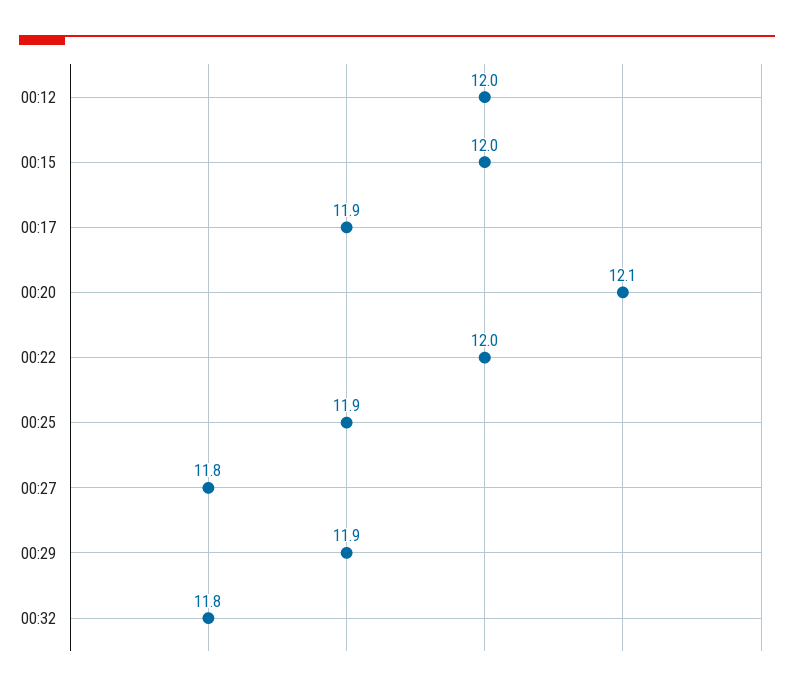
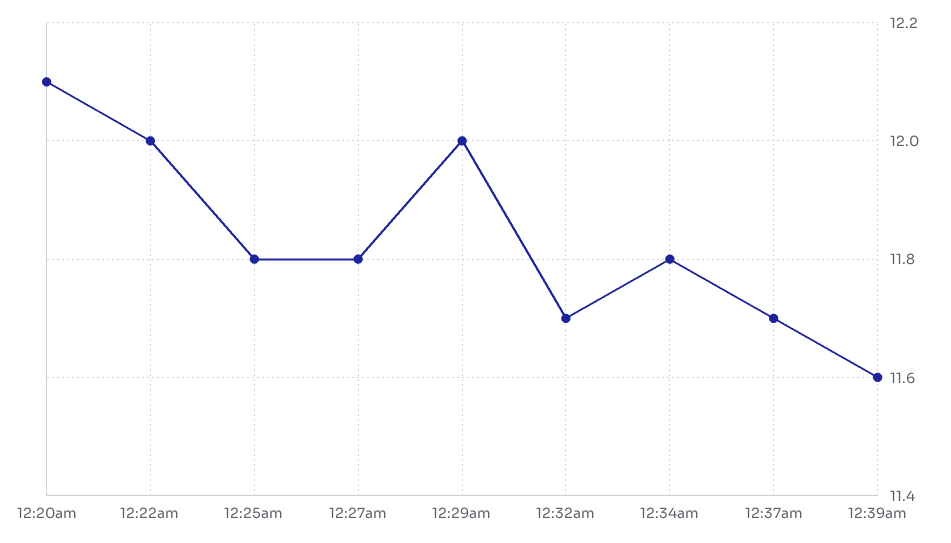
00:12: 12 -> none
00:15: 12 -> none
00:17: 11.9 -> none
00:25: 11.9 -> 11.8
00:29: 11.9 -> 12
00:32: 11.8 -> 11.7
12:34am: none -> 11.8
12:37am: none -> 11.7
12:39am: none -> 11.6

